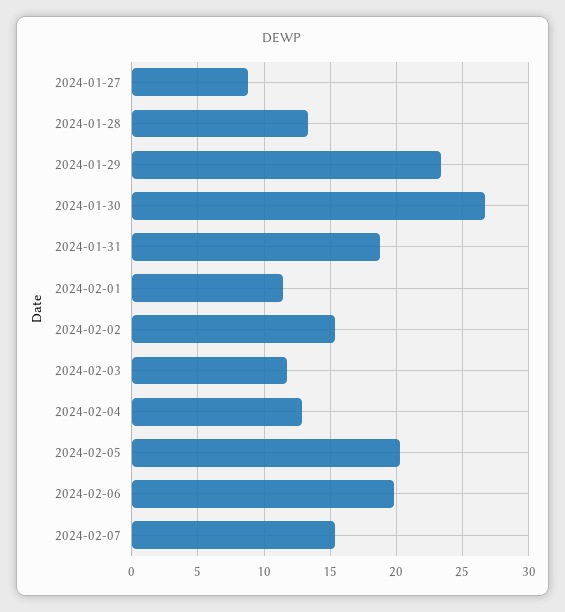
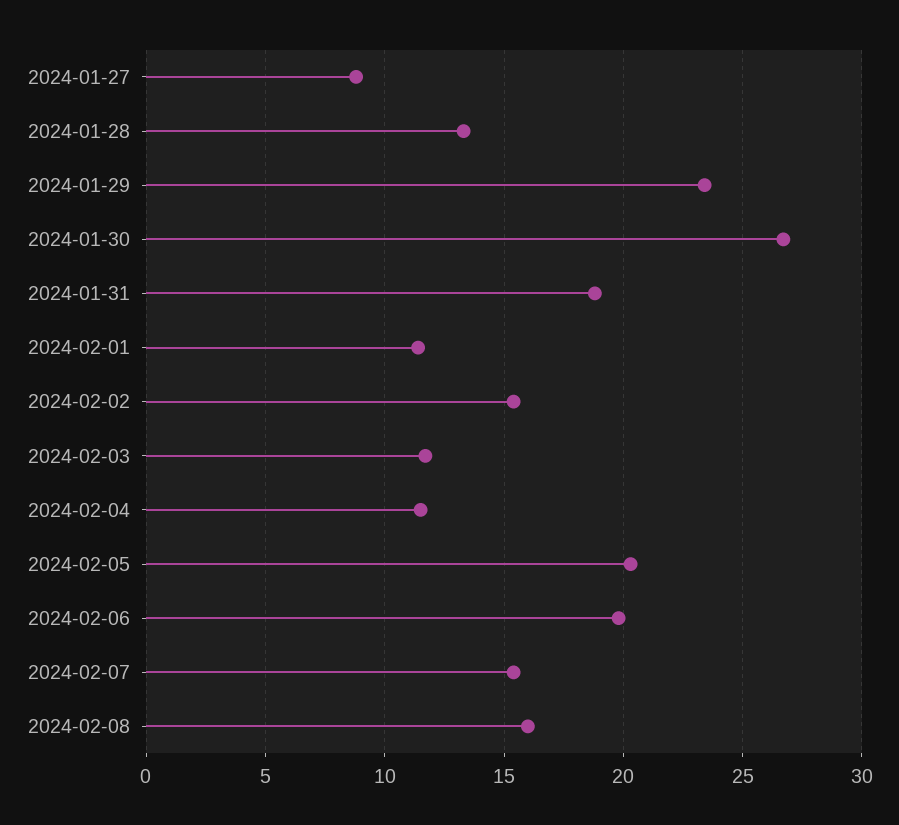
2024-02-04: 13 -> 11.5
2024-02-08: none -> 16

